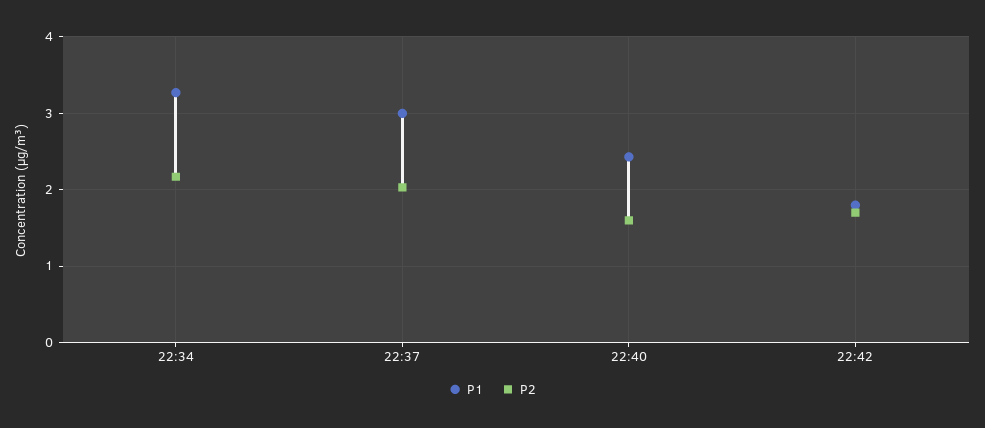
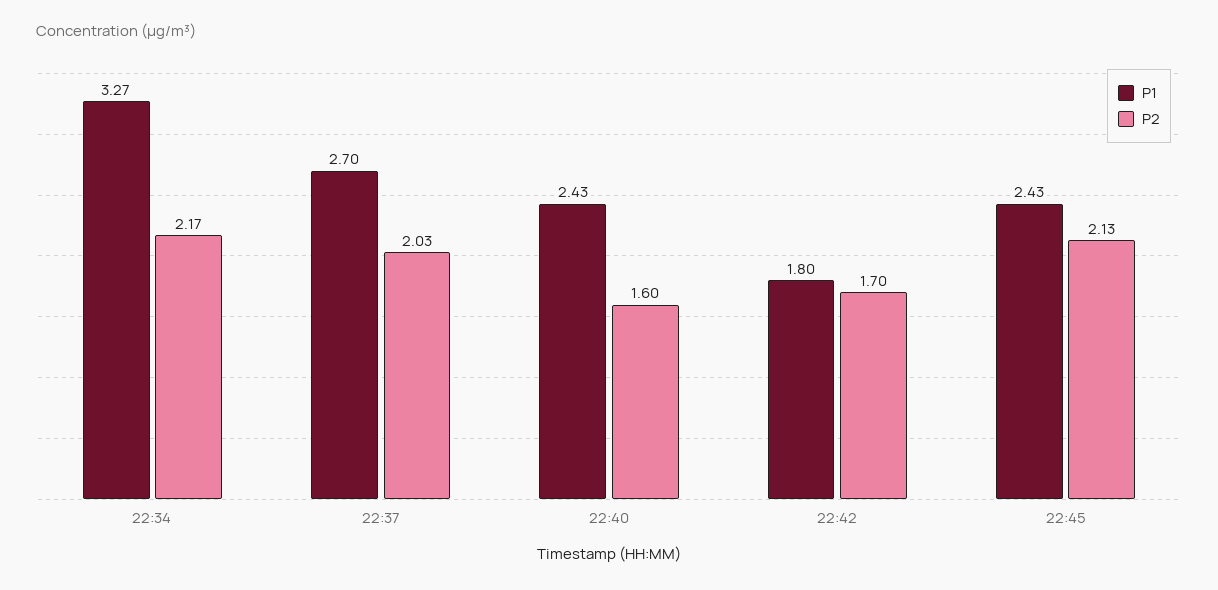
P1, 22:37: 3 -> 2.7
P1, 22:45: none -> 2.43
P2, 22:45: none -> 2.13

